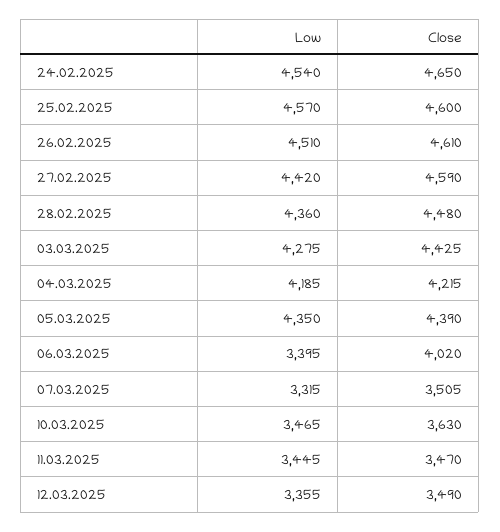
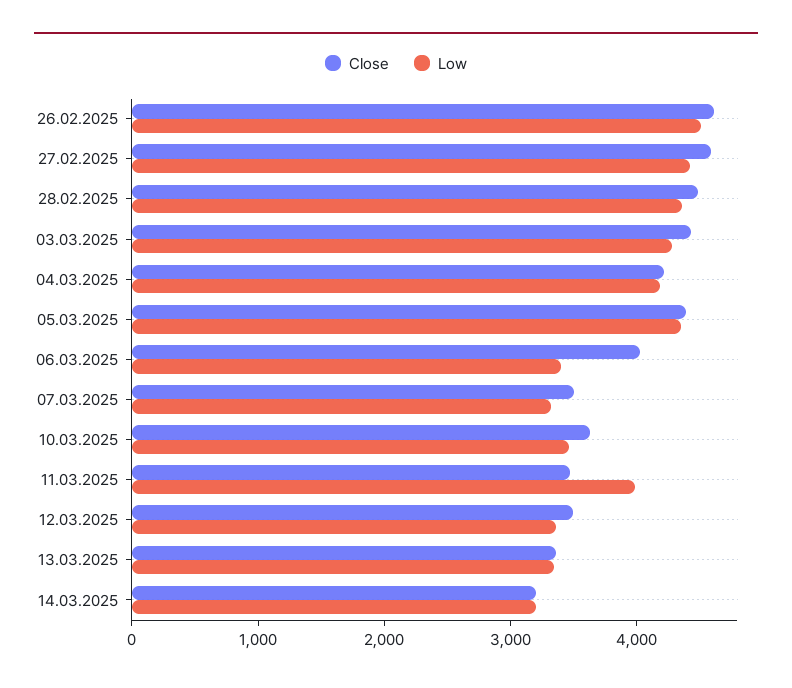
Low, 24.02.2025: 4540 -> none
Close, 24.02.2025: 4650 -> none
Low, 25.02.2025: 4570 -> none
Close, 25.02.2025: 4600 -> none
Low, 11.03.2025: 3445 -> 4000
Close, 13.03.2025: none -> 3400
Low, 13.03.2025: none -> 3400
Close, 14.03.2025: none -> 3200
Low, 14.03.2025: none -> 3200

